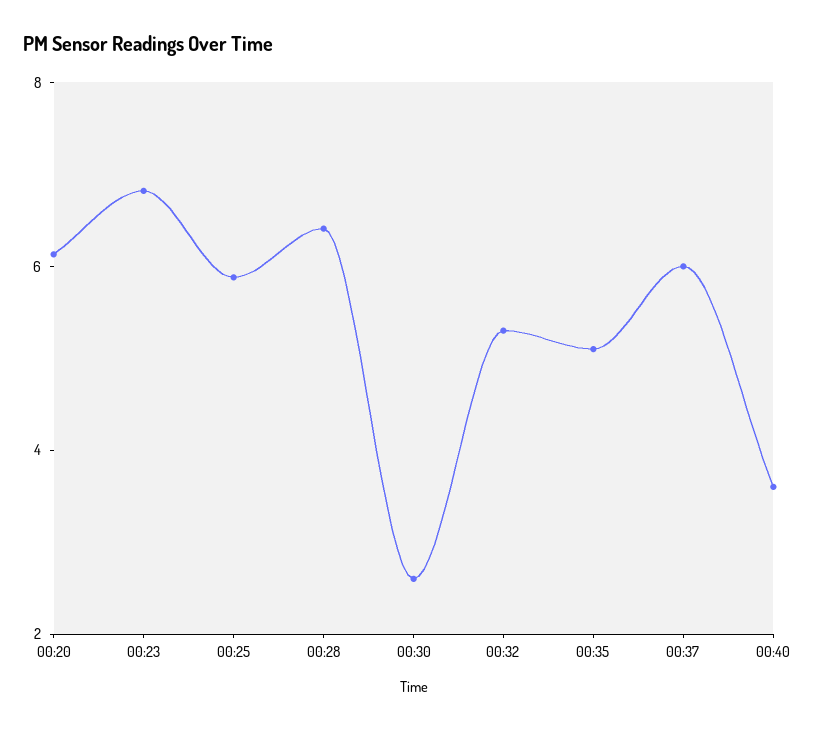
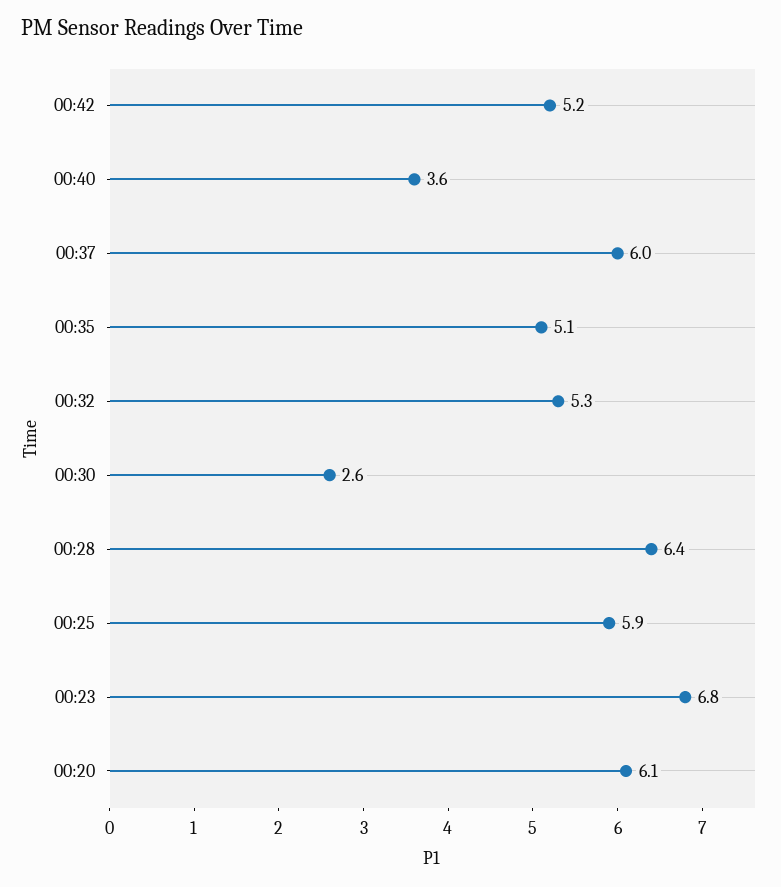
00:42: none -> 5.2

